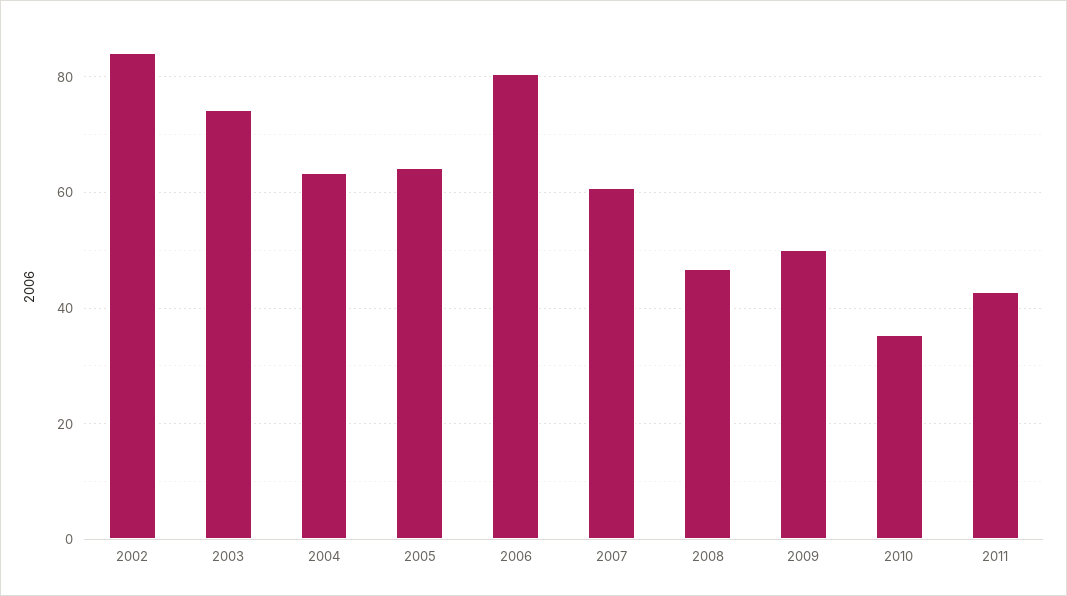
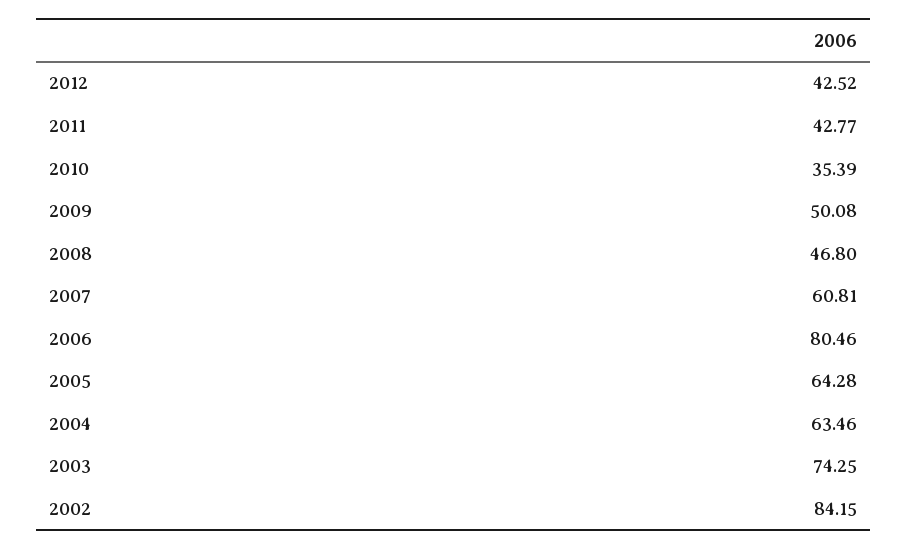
2012: none -> 42.52

